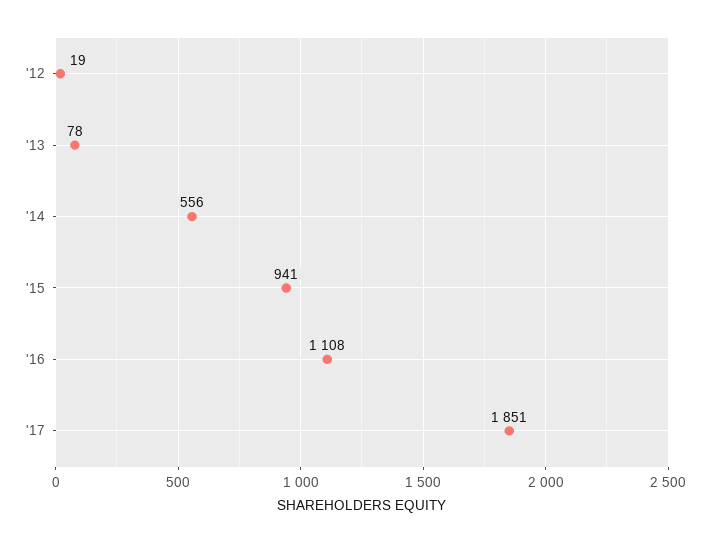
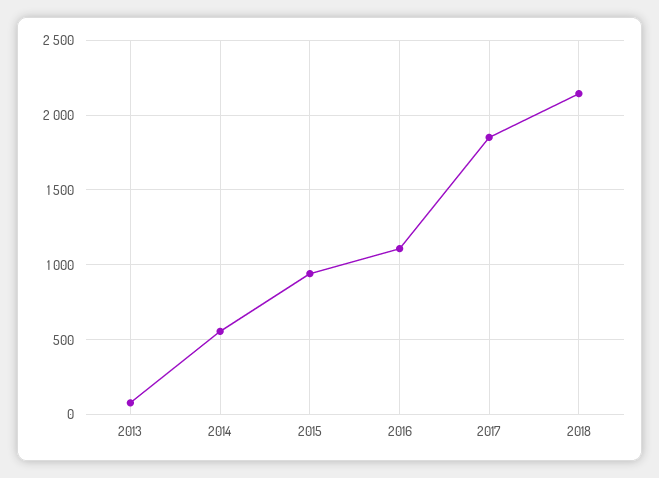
'12: 19 -> none
2018: none -> 2150

